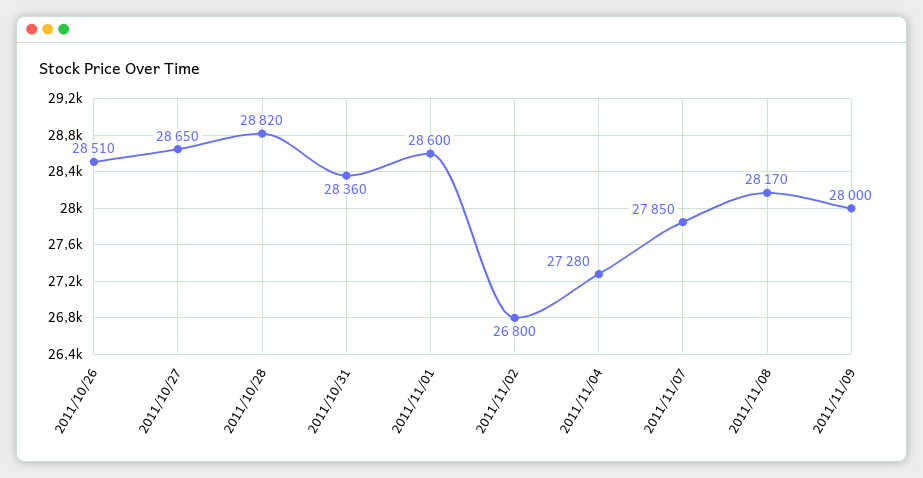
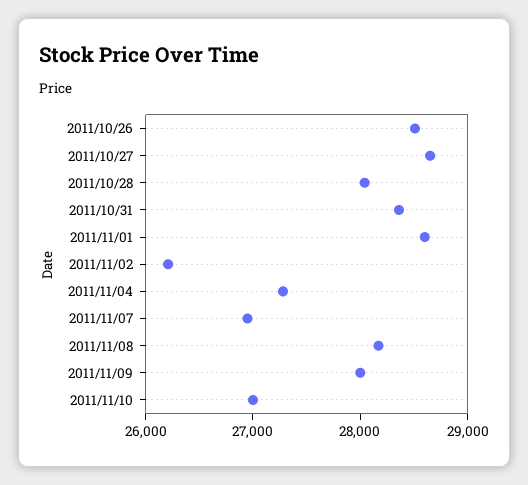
2011/10/28: 28820 -> 28000
2011/11/02: 26800 -> 26200
2011/11/07: 27850 -> 27000
2011/11/10: none -> 27000

